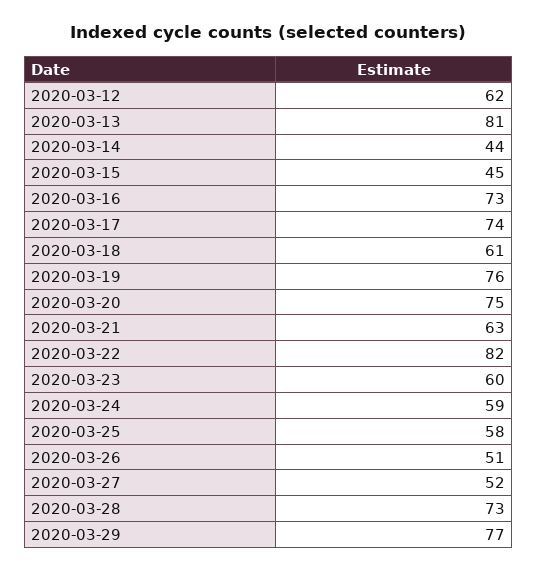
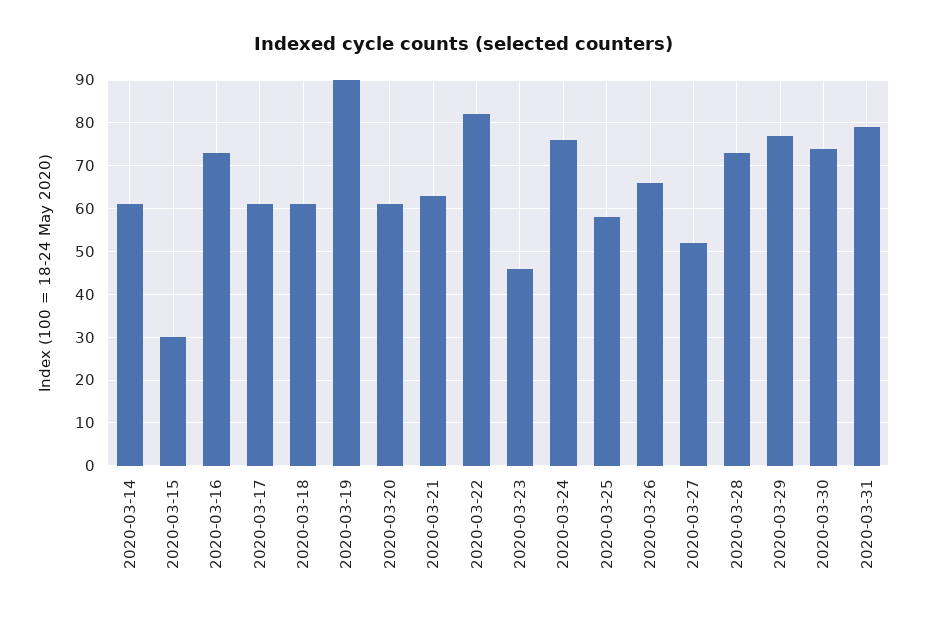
2020-03-12: 62 -> none
2020-03-13: 81 -> none
2020-03-14: 44 -> 60
2020-03-15: 45 -> 30
2020-03-17: 74 -> 60
2020-03-19: 76 -> 90
2020-03-20: 75 -> 60
2020-03-23: 60 -> 45
2020-03-24: 59 -> 75
2020-03-26: 51 -> 65
2020-03-30: none -> 75
2020-03-31: none -> 80

